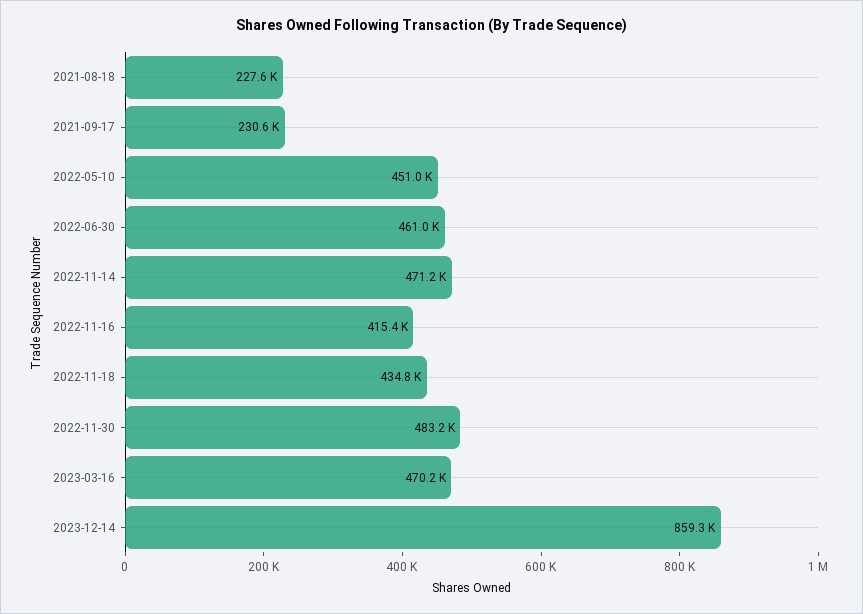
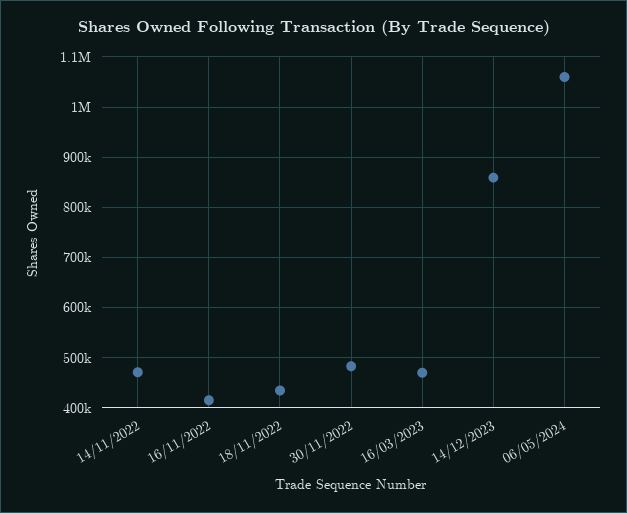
2021-08-18: 227600 -> none
2021-09-17: 230600 -> none
2022-05-10: 451000 -> none
2022-06-30: 461000 -> none
06/05/2024: none -> 1060000

